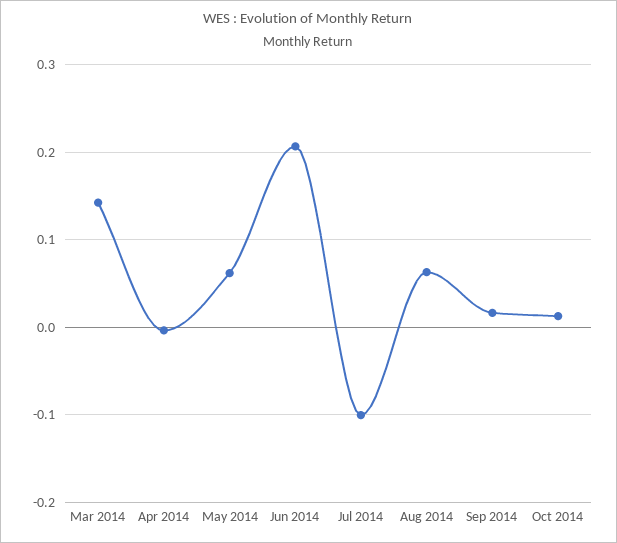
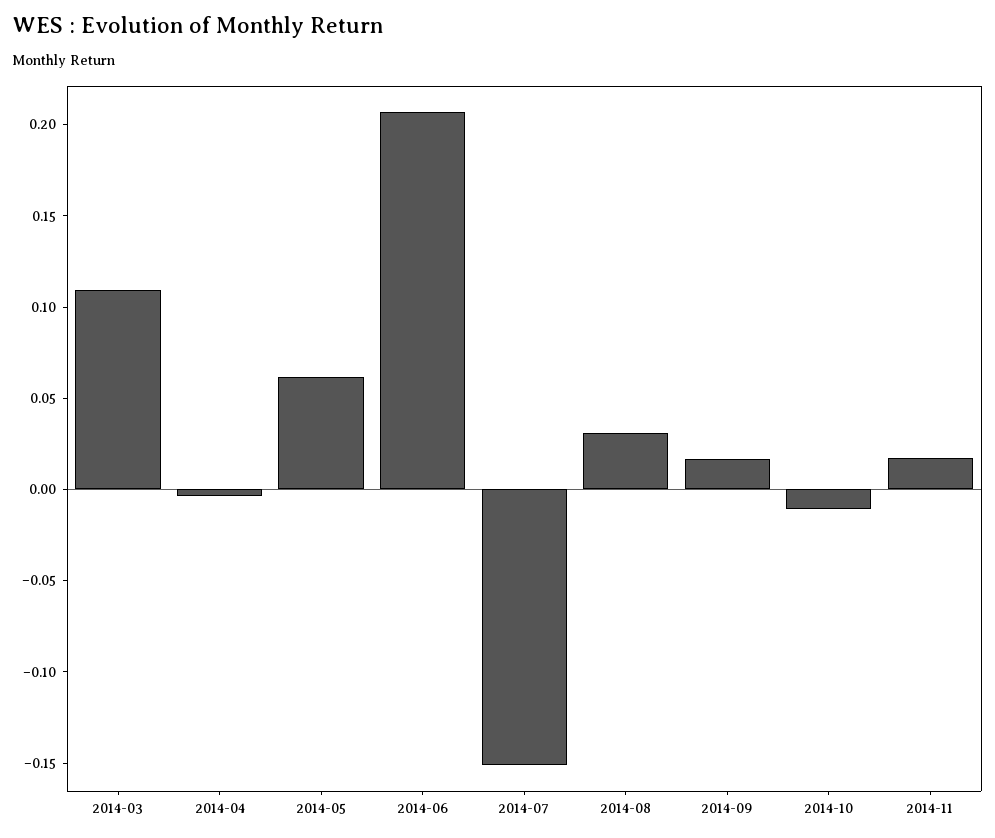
Mar 2014: 0.14 -> 0.11
Jul 2014: -0.1 -> -0.15
Aug 2014: 0.06 -> 0.03
Oct 2014: 0.01 -> -0.01
2014-11: none -> 0.02

